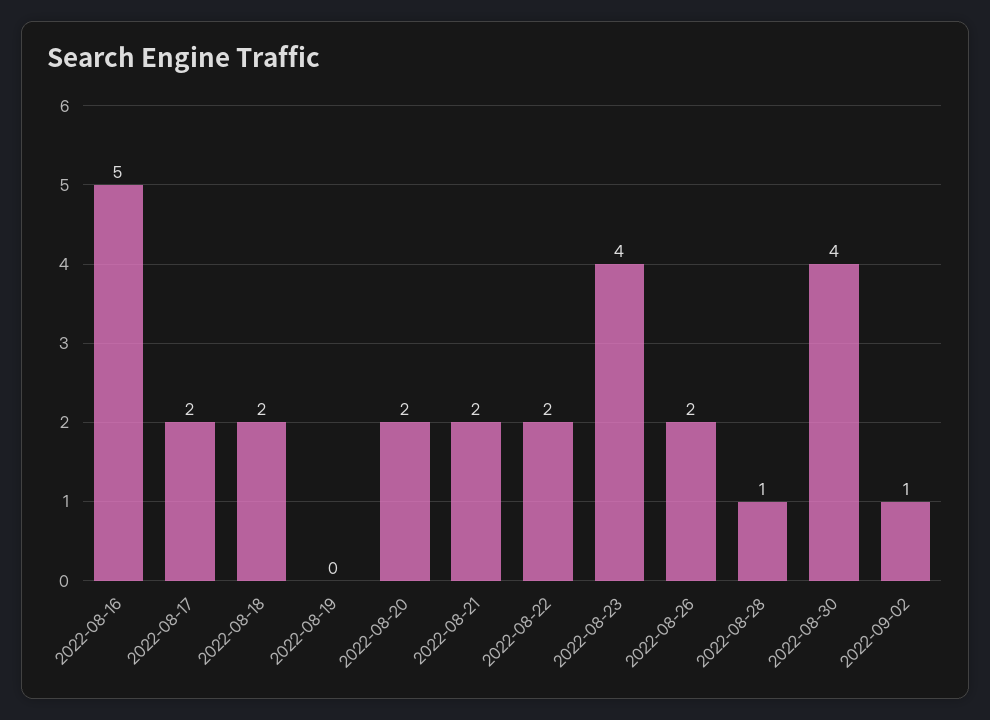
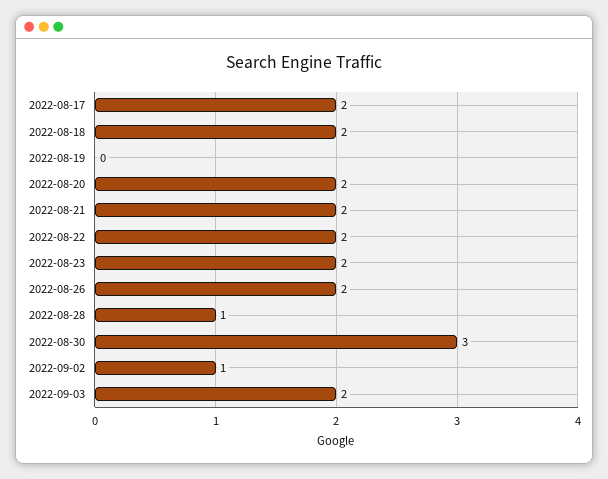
2022-08-16: 5 -> none
2022-08-23: 4 -> 2
2022-08-30: 4 -> 3
2022-09-03: none -> 2

